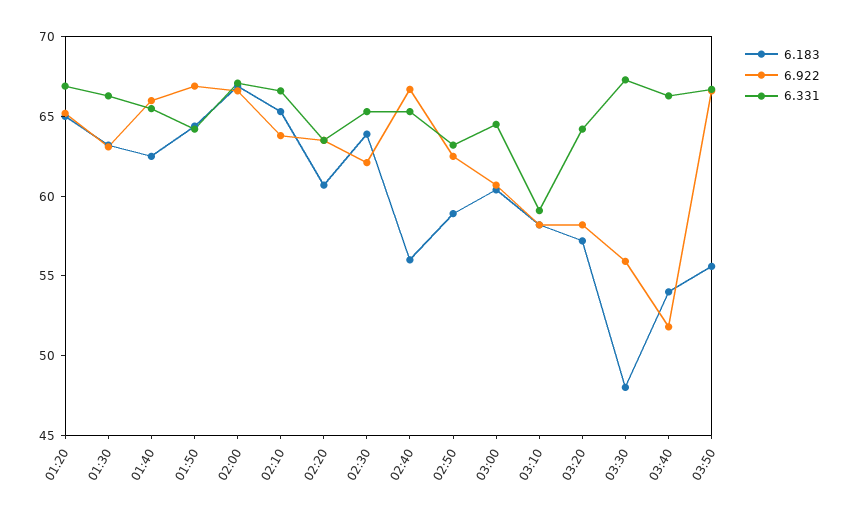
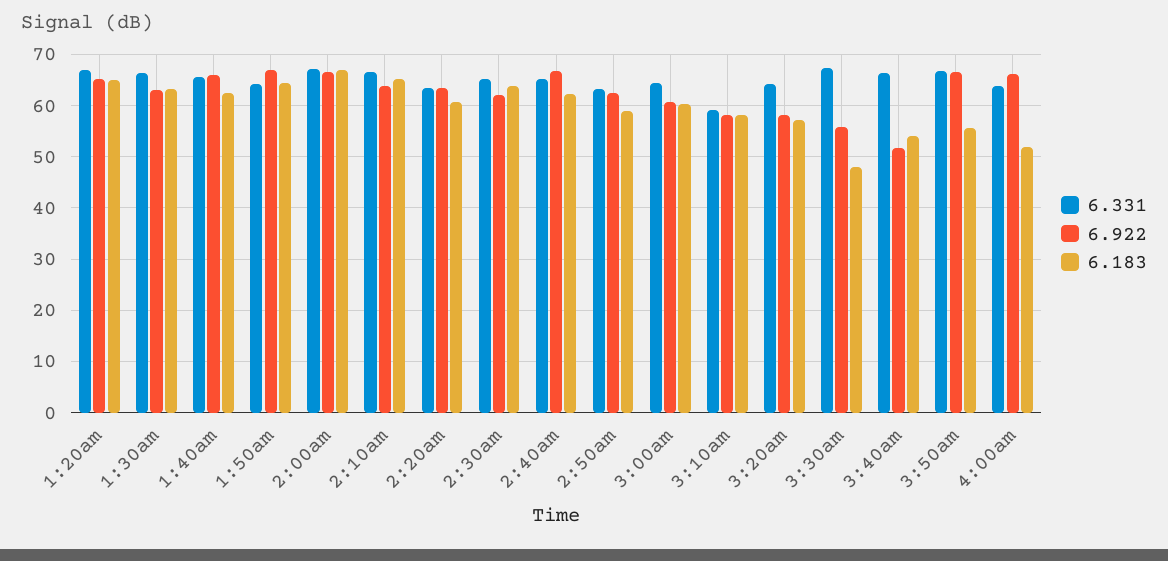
6.183, 02:40: 56 -> 62
6.331, 4:00am: none -> 64
6.922, 4:00am: none -> 66
6.183, 4:00am: none -> 52

